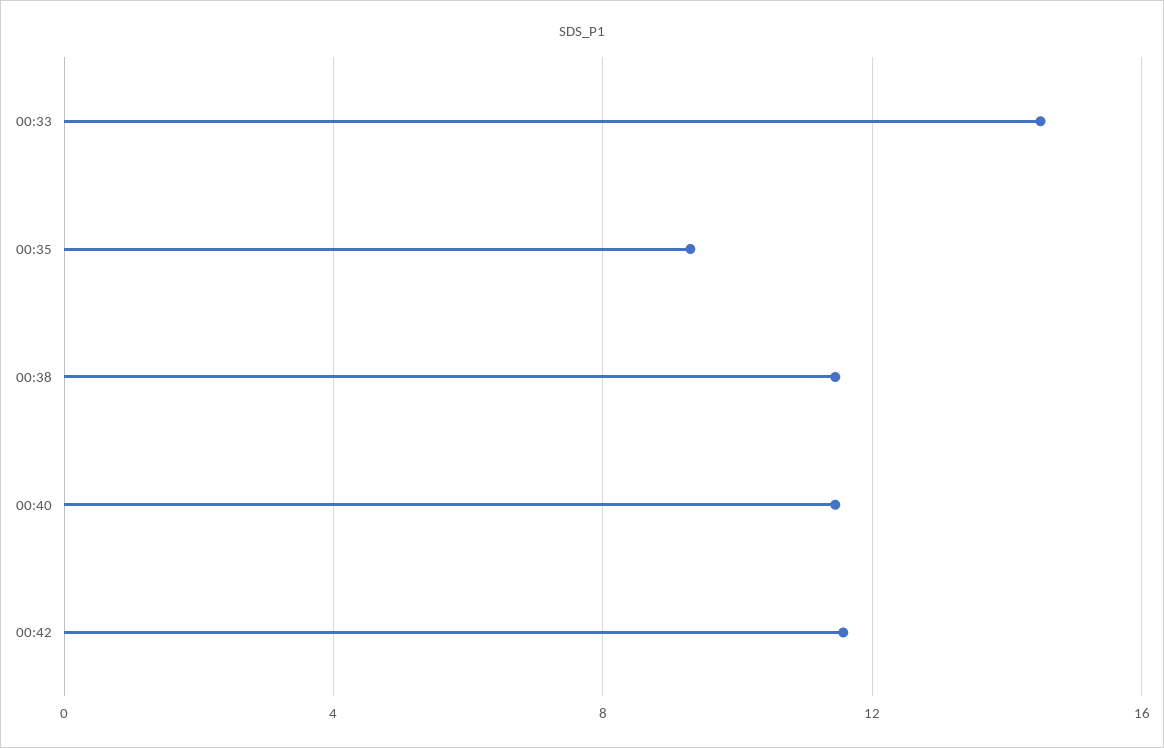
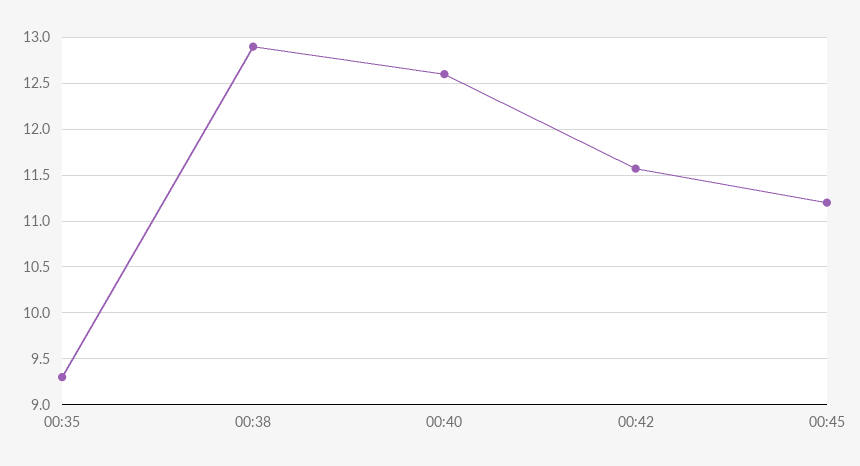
00:33: 14.5 -> none
00:38: 11.5 -> 12.9
00:40: 11.5 -> 12.6
00:45: none -> 11.2

